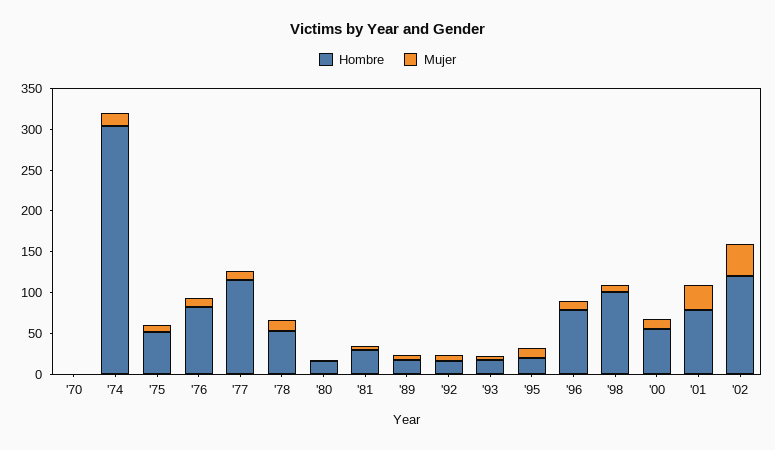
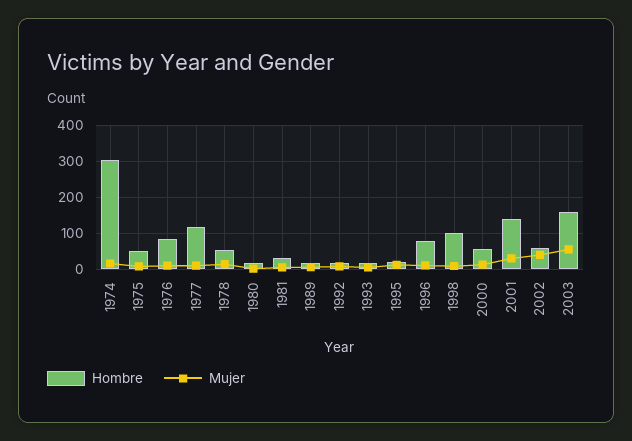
Hombre, '70: 0 -> none
Mujer, '70: 0 -> none
Hombre, '01: 80 -> 140
Hombre, '02: 120 -> 60
Hombre, 2003: none -> 160
Mujer, 2003: none -> 60

